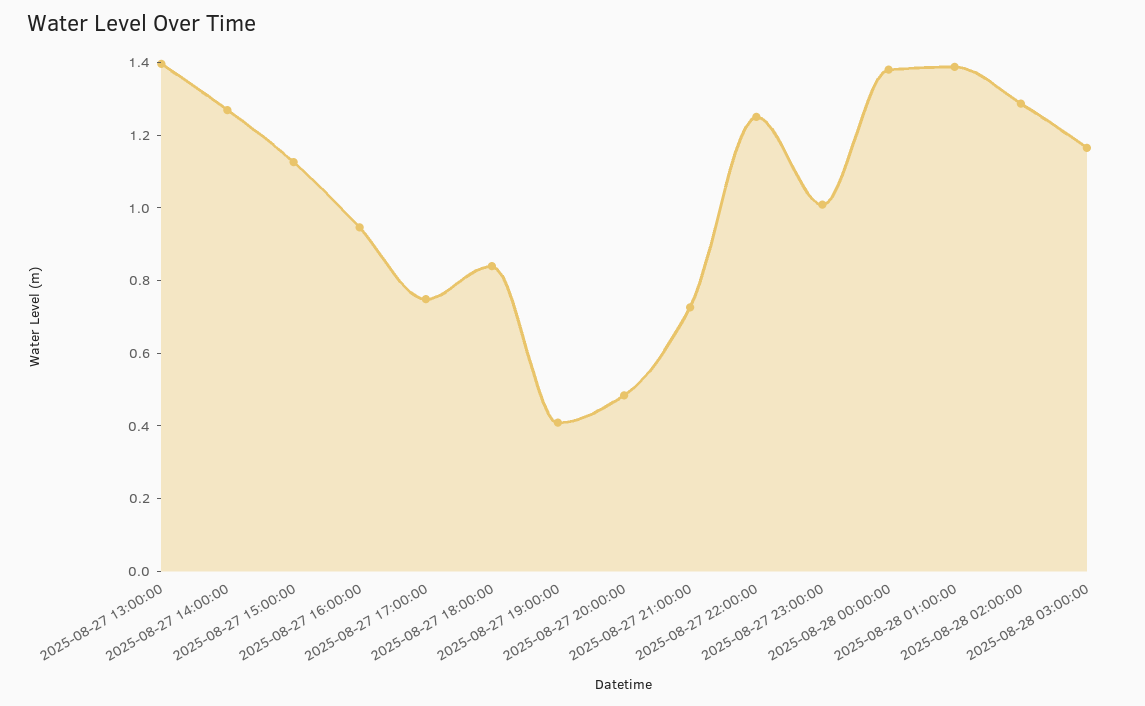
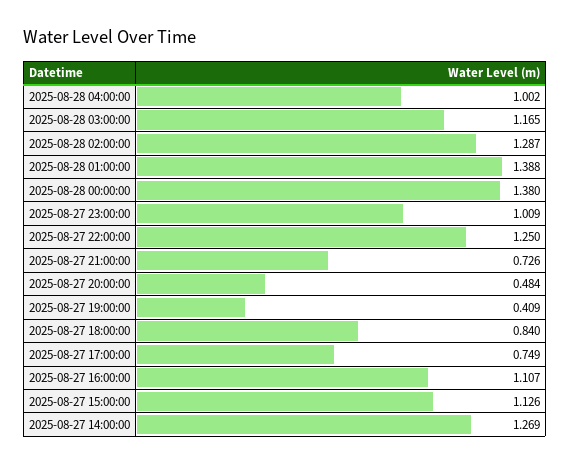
2025-08-27 13:00:00: 1.4 -> none
2025-08-27 16:00:00: 0.95 -> 1.107
2025-08-28 04:00:00: none -> 1.002

